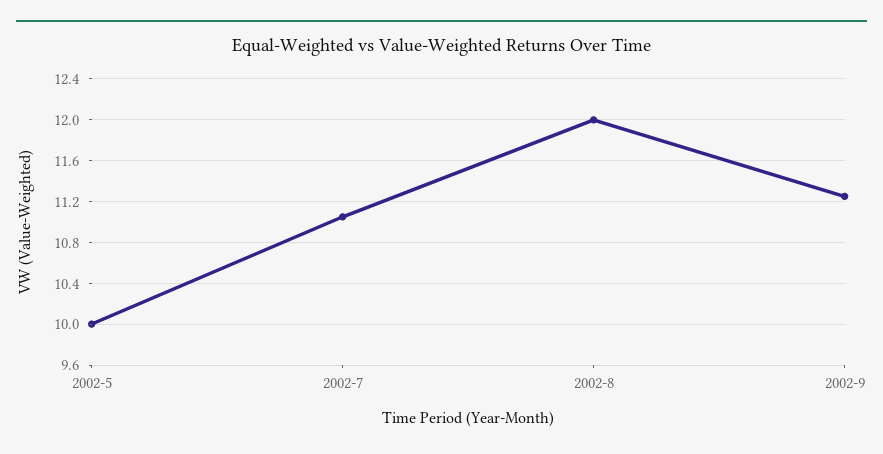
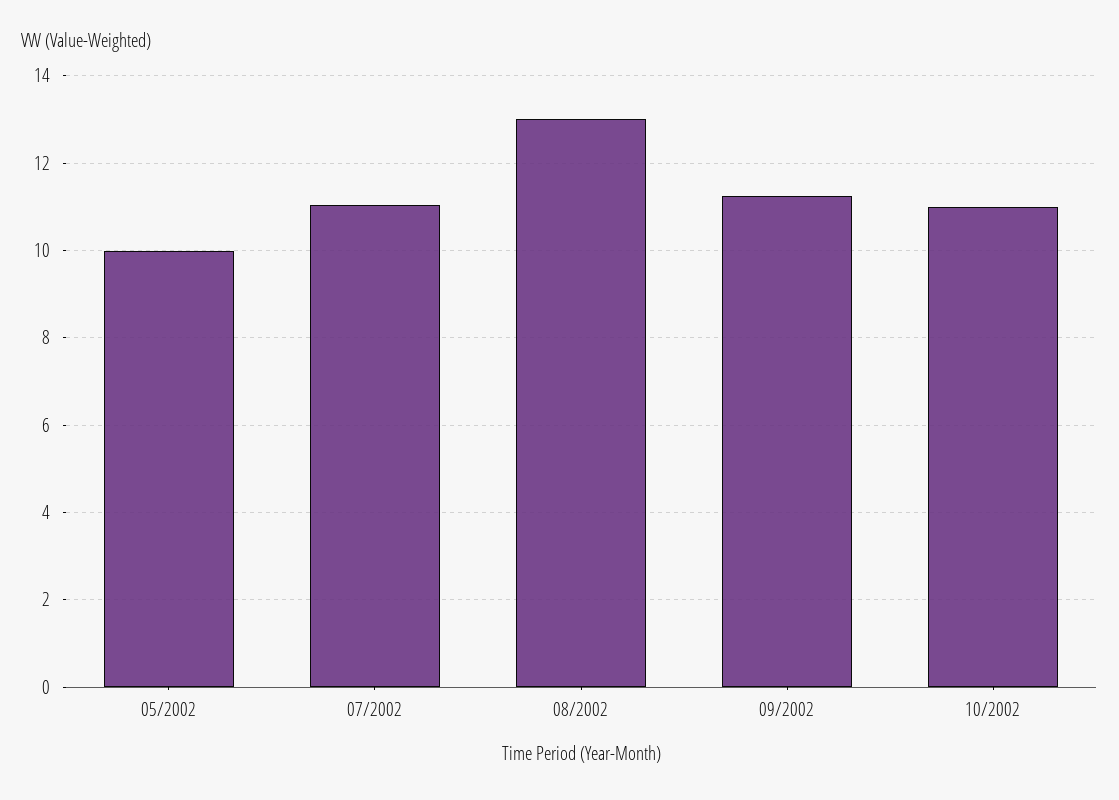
2002-8: 12 -> 13
10/2002: none -> 11

